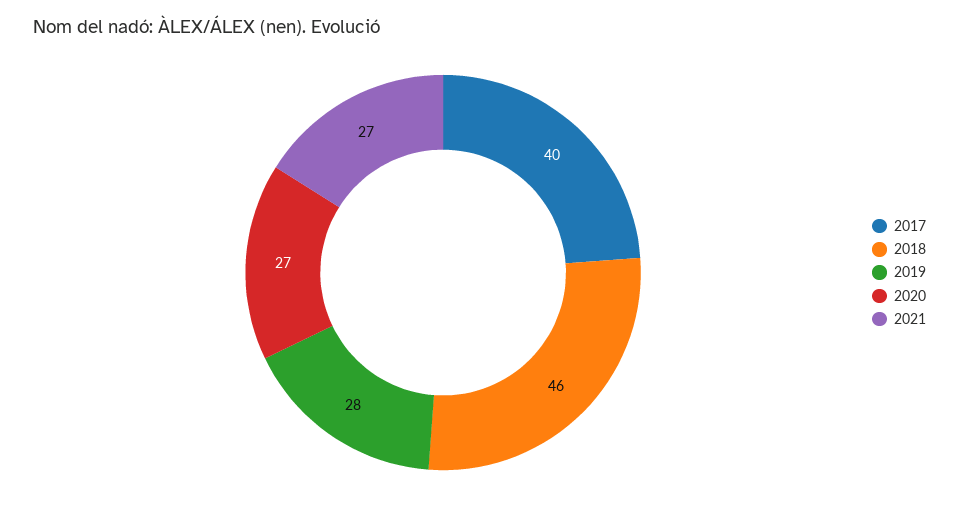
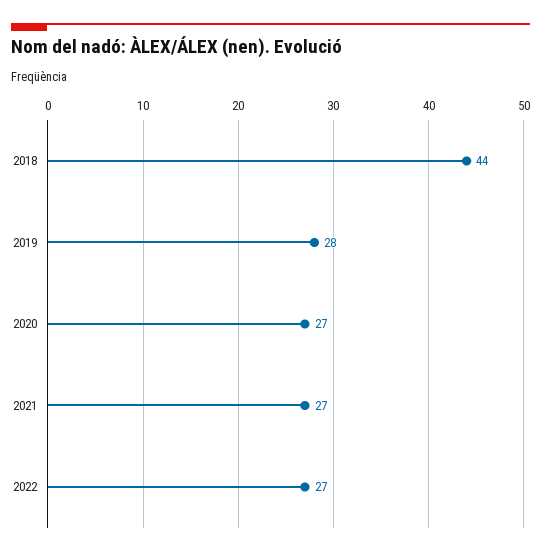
2017: 40 -> none
2018: 46 -> 44
2022: none -> 27

